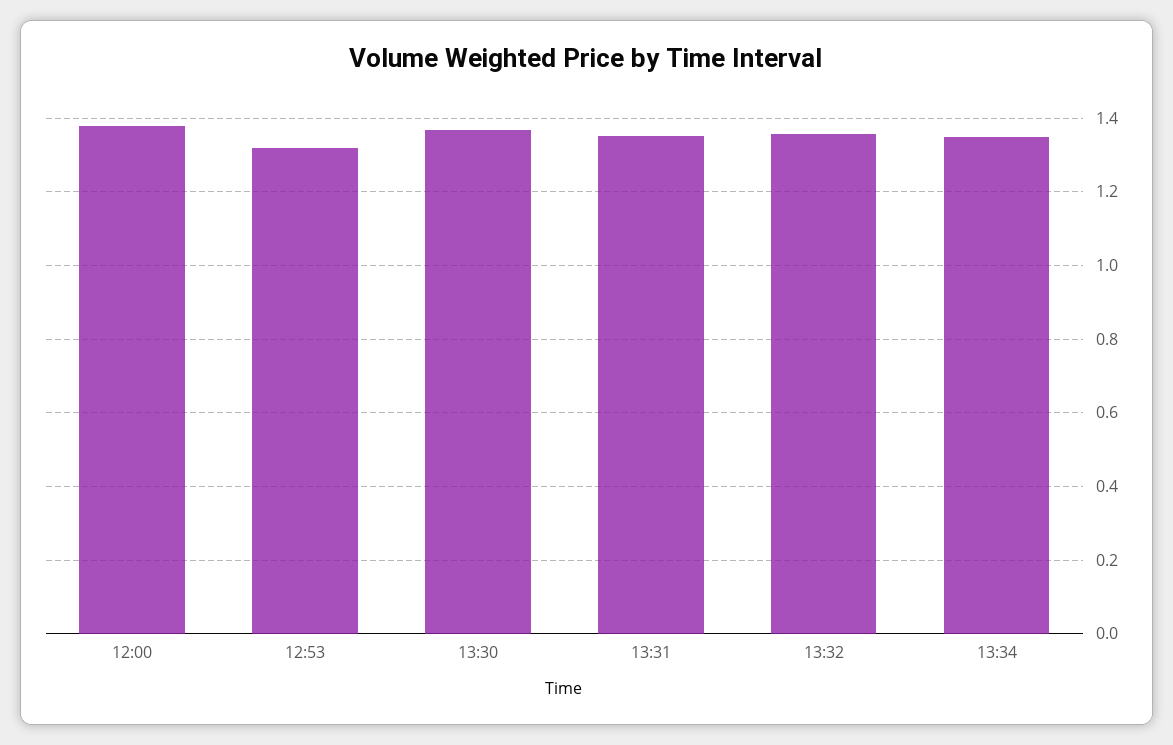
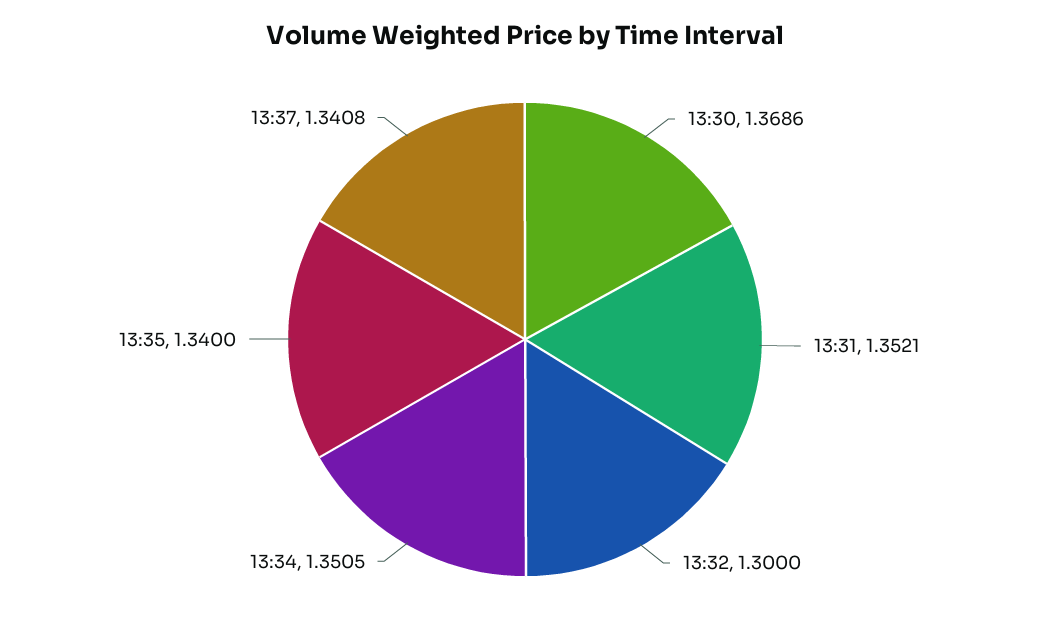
12:00: 1.38 -> none
12:53: 1.32 -> none
13:32: 1.36 -> 1.3
13:35: none -> 1.34
13:37: none -> 1.3408

